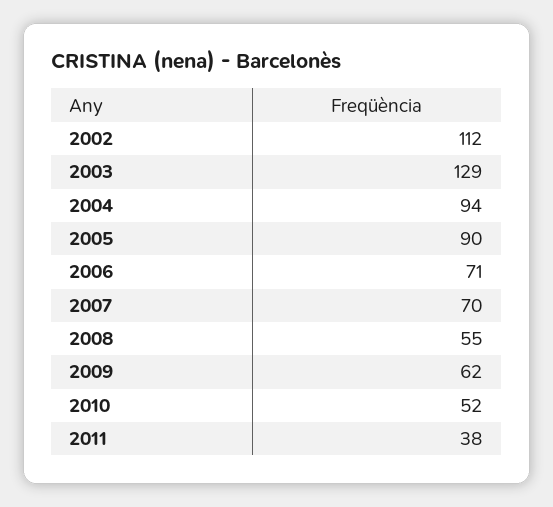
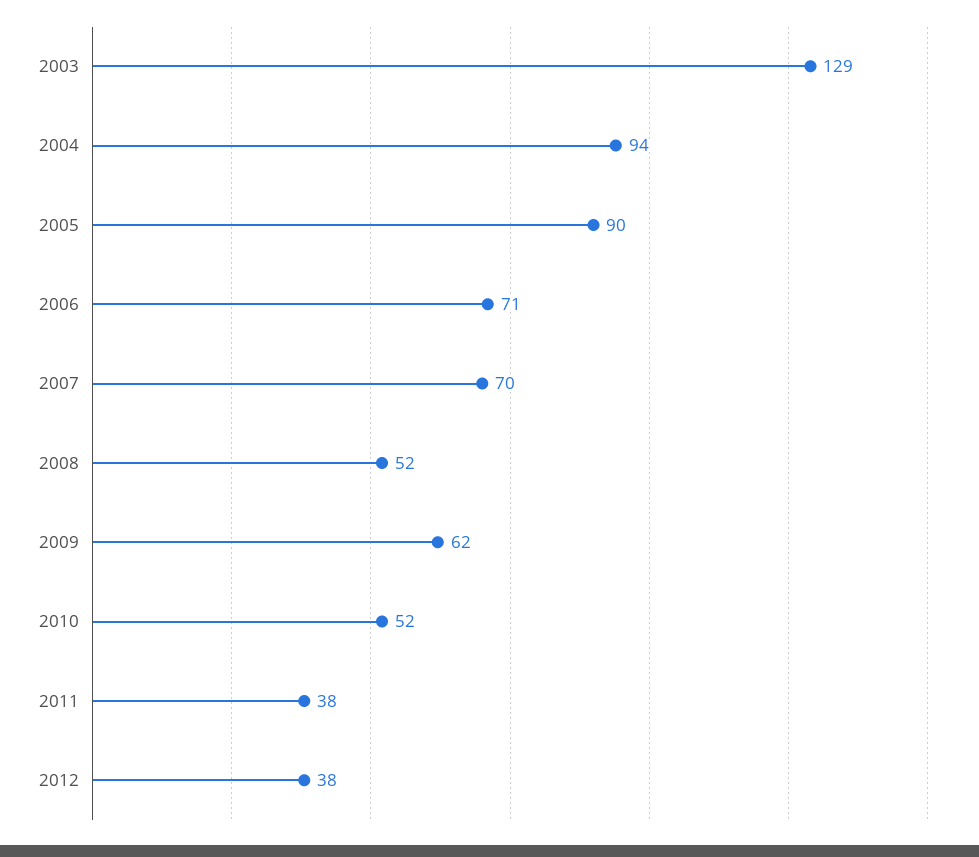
2002: 112 -> none
2008: 55 -> 52
2012: none -> 38

